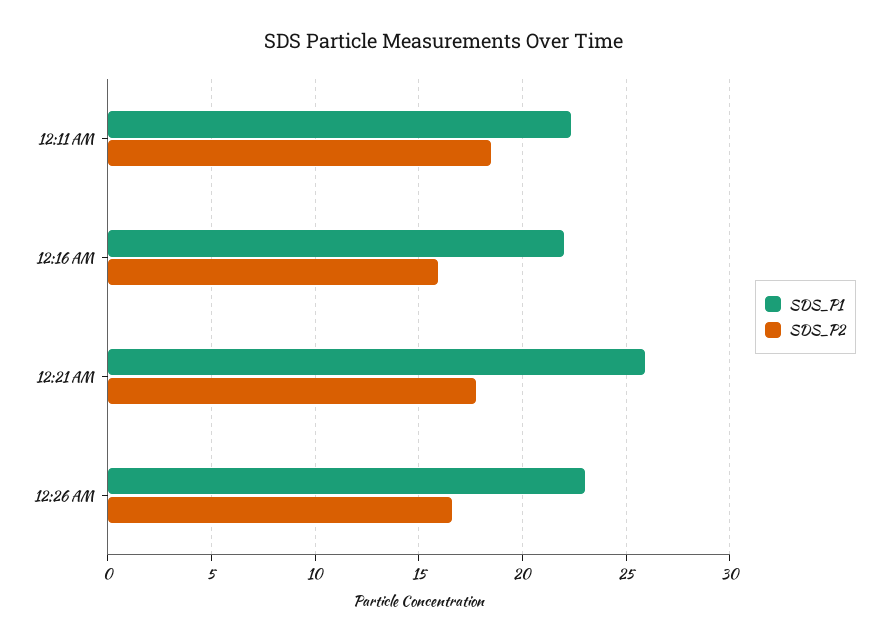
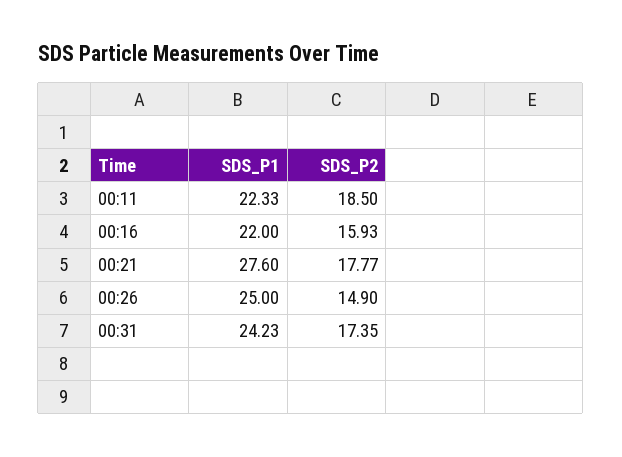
SDS_P1, 12:21 AM: 26 -> 27.6
SDS_P1, 12:26 AM: 23 -> 25
SDS_P2, 12:26 AM: 16.5 -> 14.9
SDS_P1, 00:31: none -> 24.23
SDS_P2, 00:31: none -> 17.35

